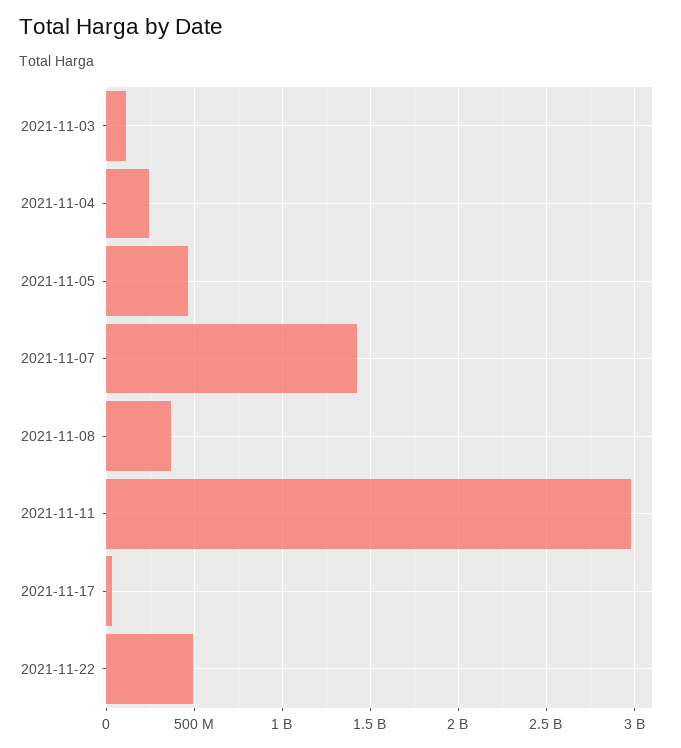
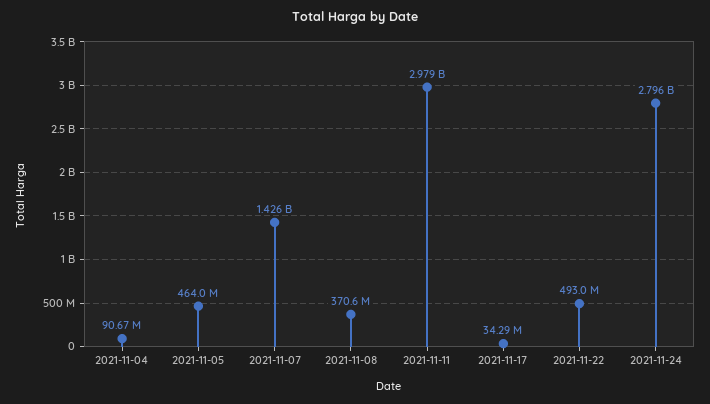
2021-11-03: 100000000 -> none
2021-11-04: 250000000 -> 90670000
2021-11-24: none -> 2796000000

